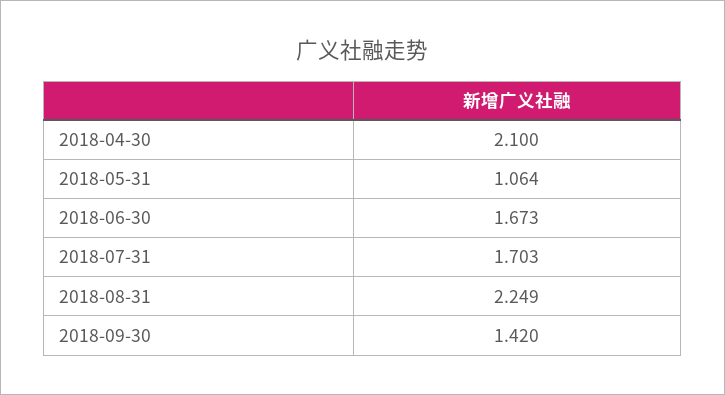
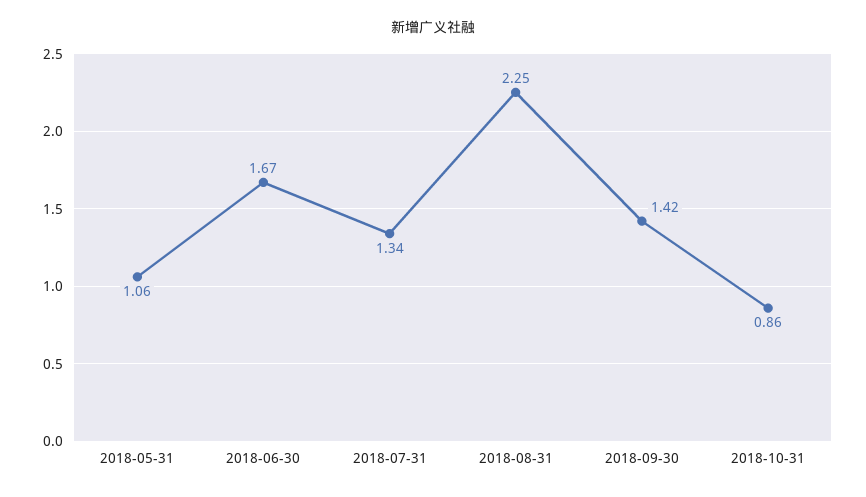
2018-04-30: 2.1 -> none
2018-07-31: 1.703 -> 1.34
2018-10-31: none -> 0.86

